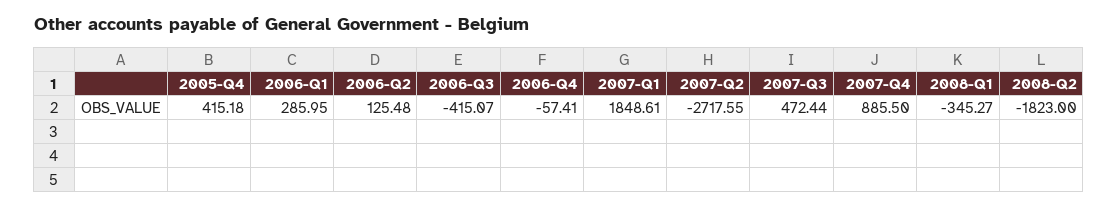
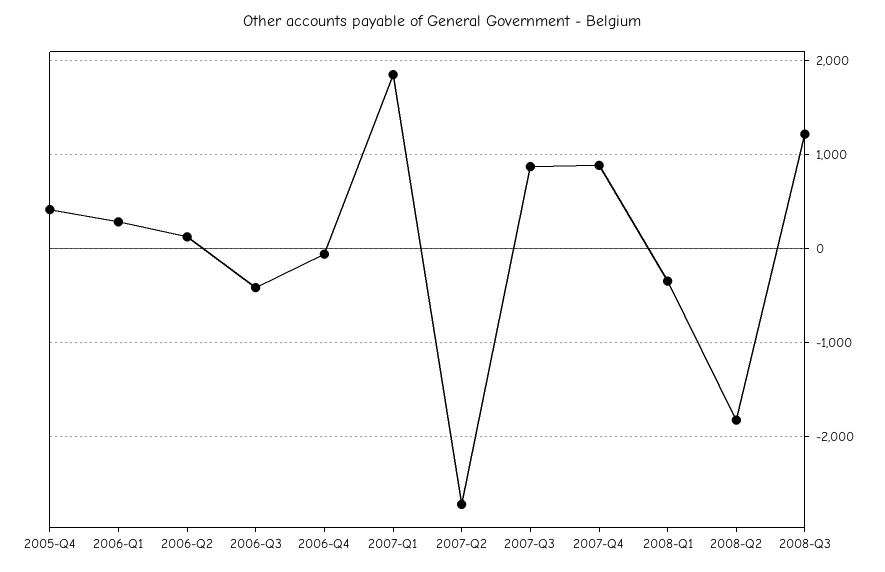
2007-Q3: 472.44 -> 900
2008-Q3: none -> 1200

